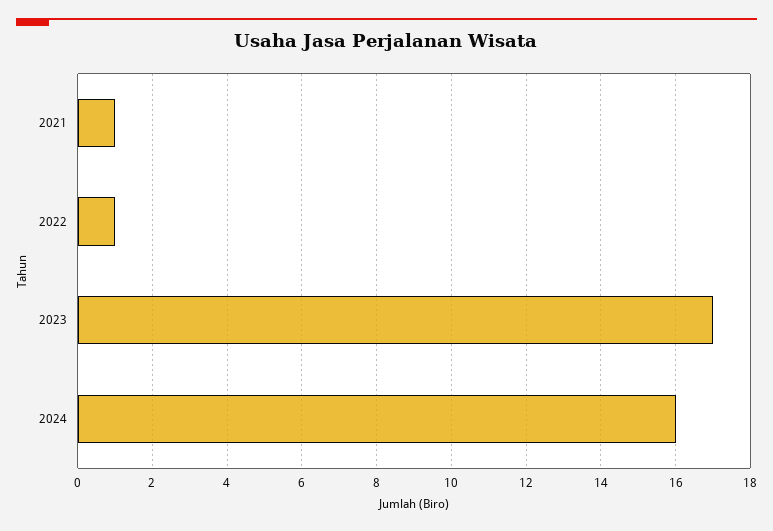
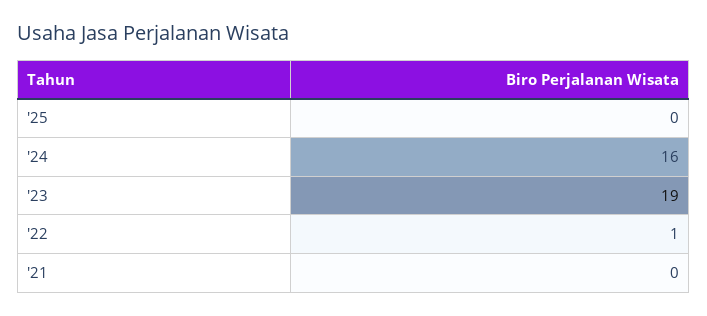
2021: 1 -> 0
2023: 17 -> 19
'25: none -> 0

